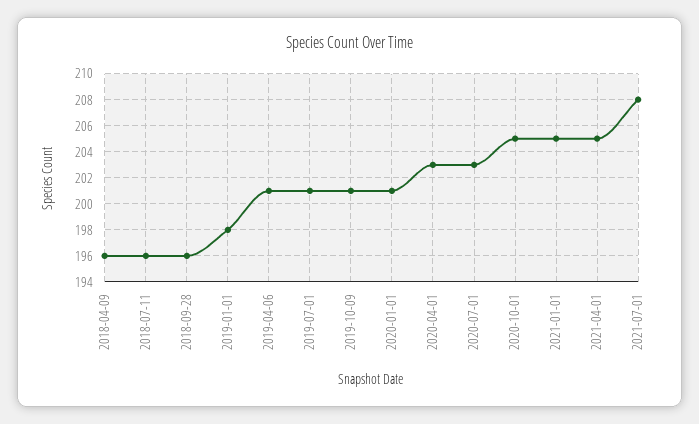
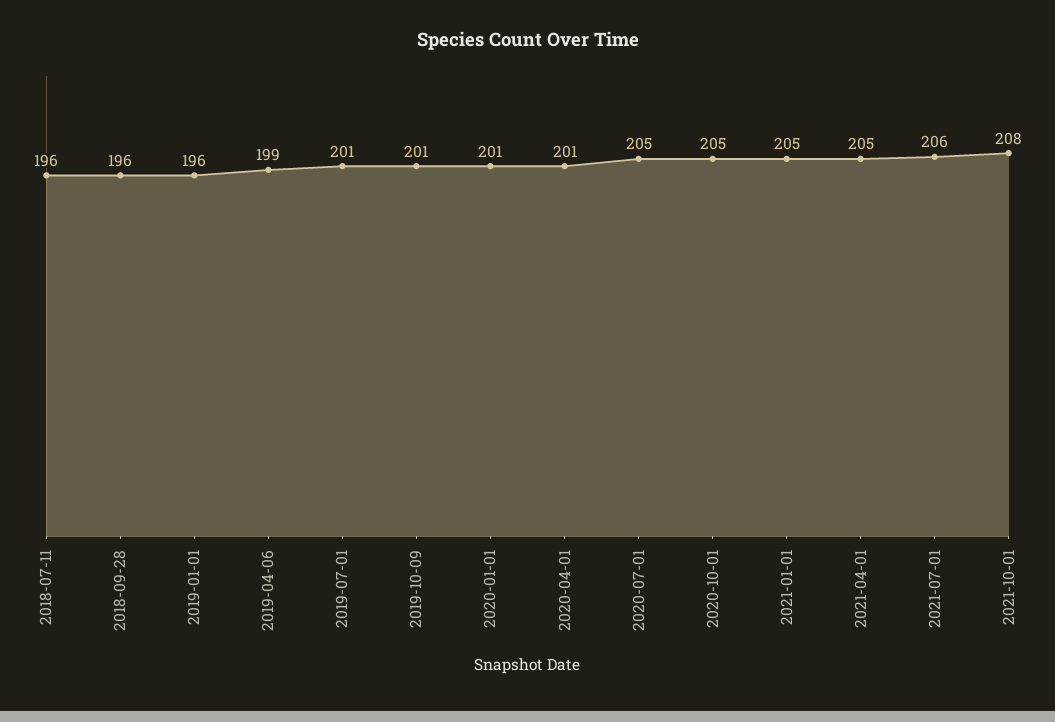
2018-04-09: 196 -> none
2019-01-01: 198 -> 196
2019-04-06: 201 -> 199
2020-04-01: 203 -> 201
2020-07-01: 203 -> 205
2021-07-01: 208 -> 206
2021-10-01: none -> 208

